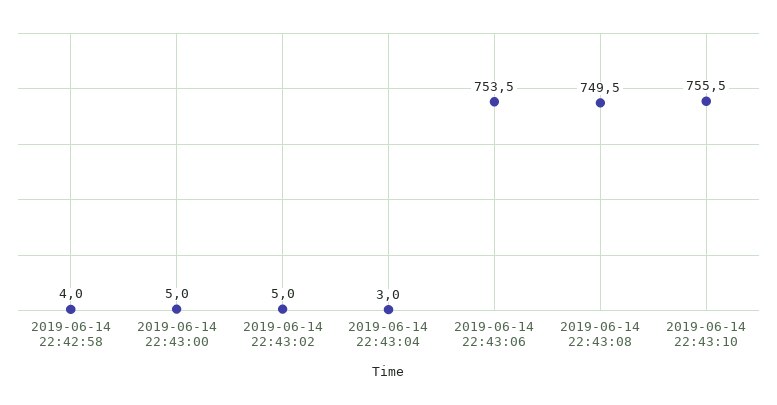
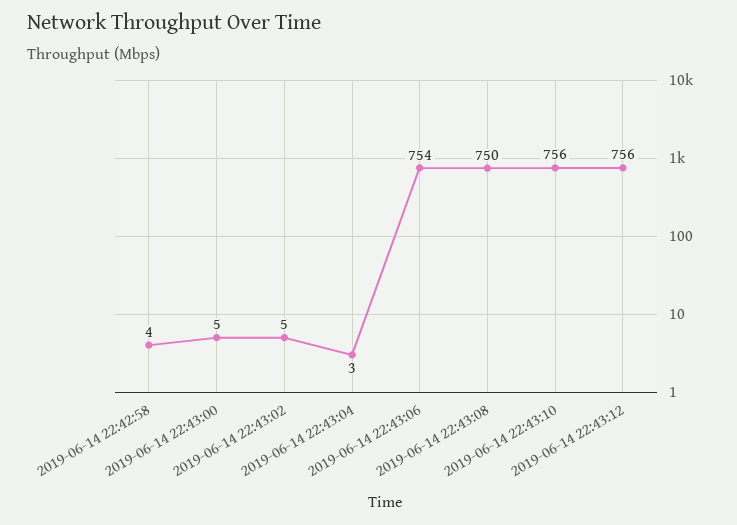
2019-06-14 22:43:12: none -> 756

